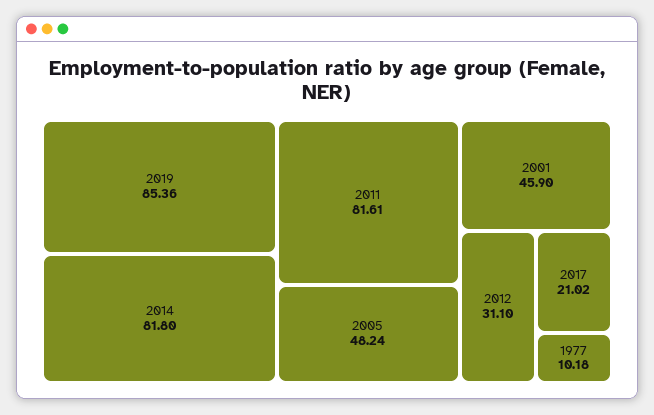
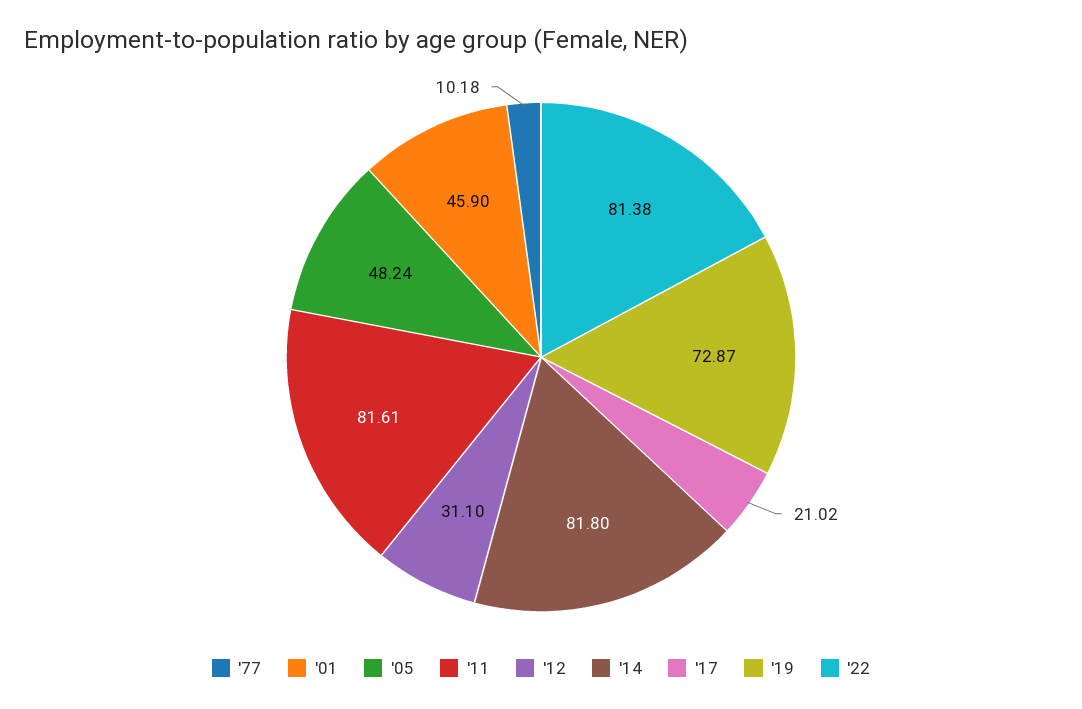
2019: 85.36 -> 72.87
'22: none -> 81.38

